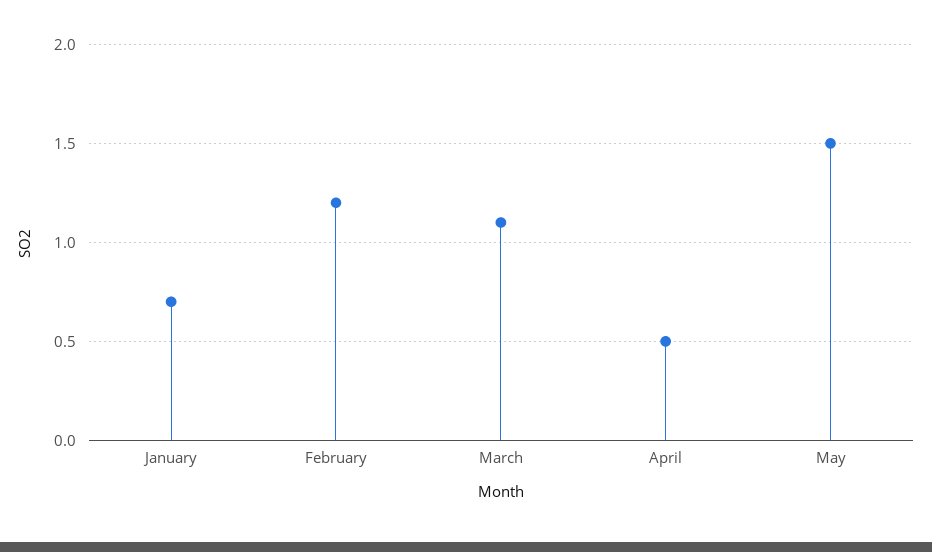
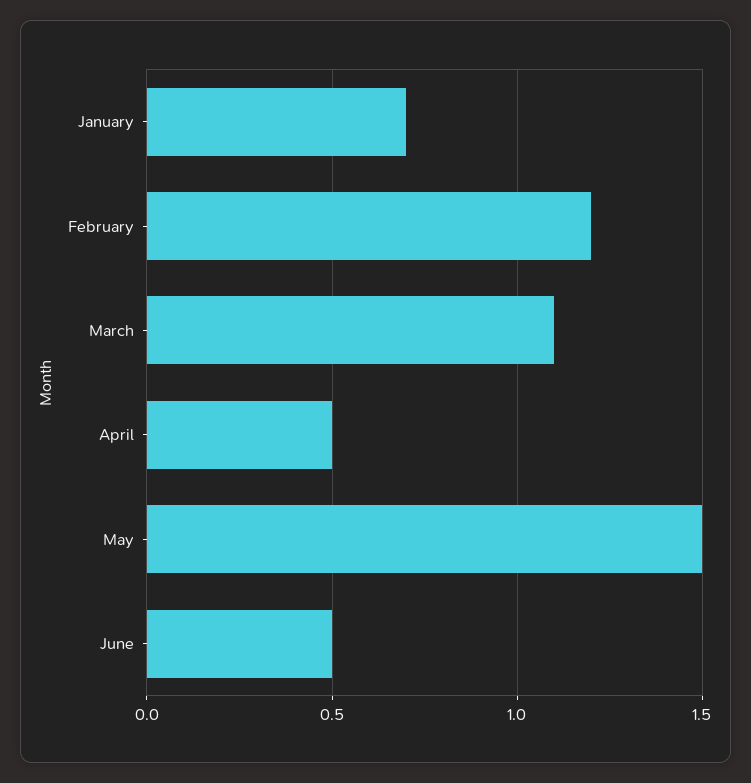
June: none -> 0.5

